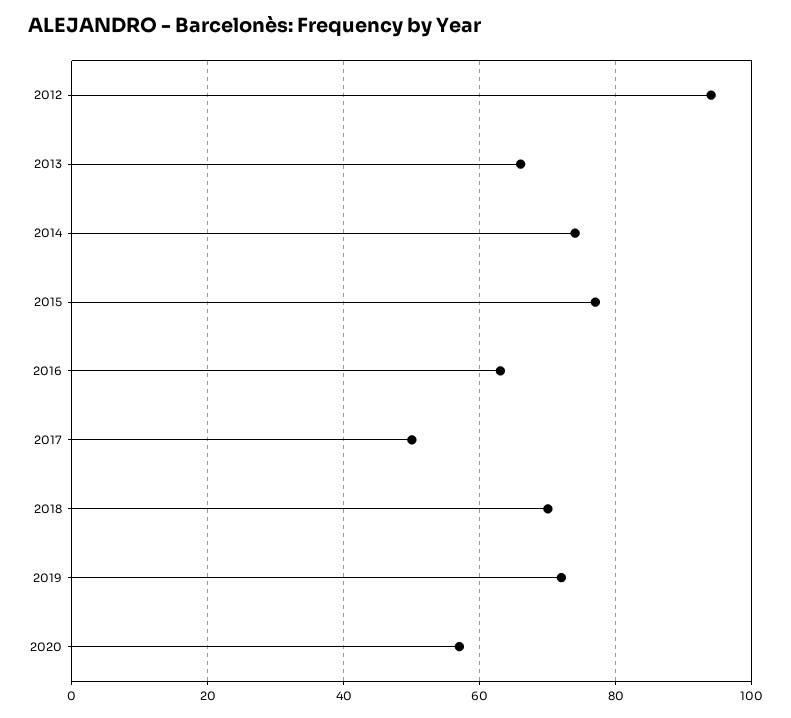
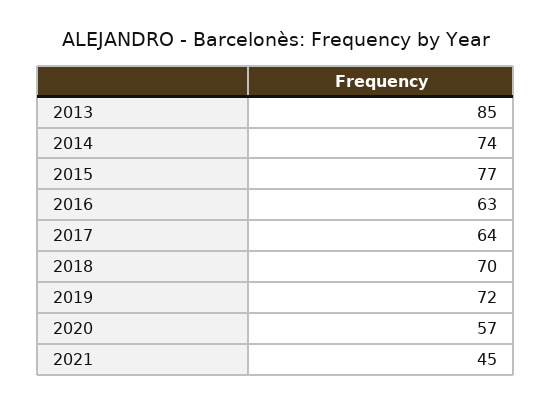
2012: 95 -> none
2013: 65 -> 85
2017: 50 -> 64
2021: none -> 45

